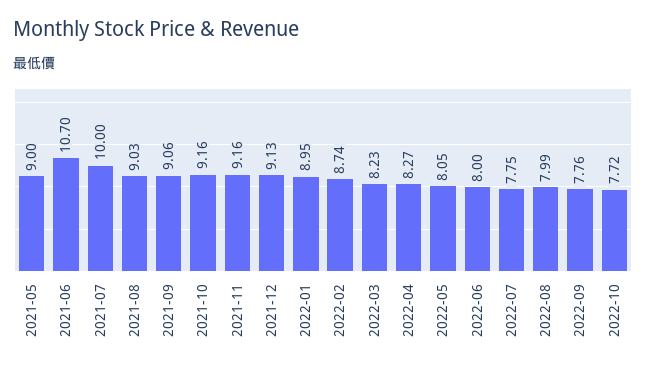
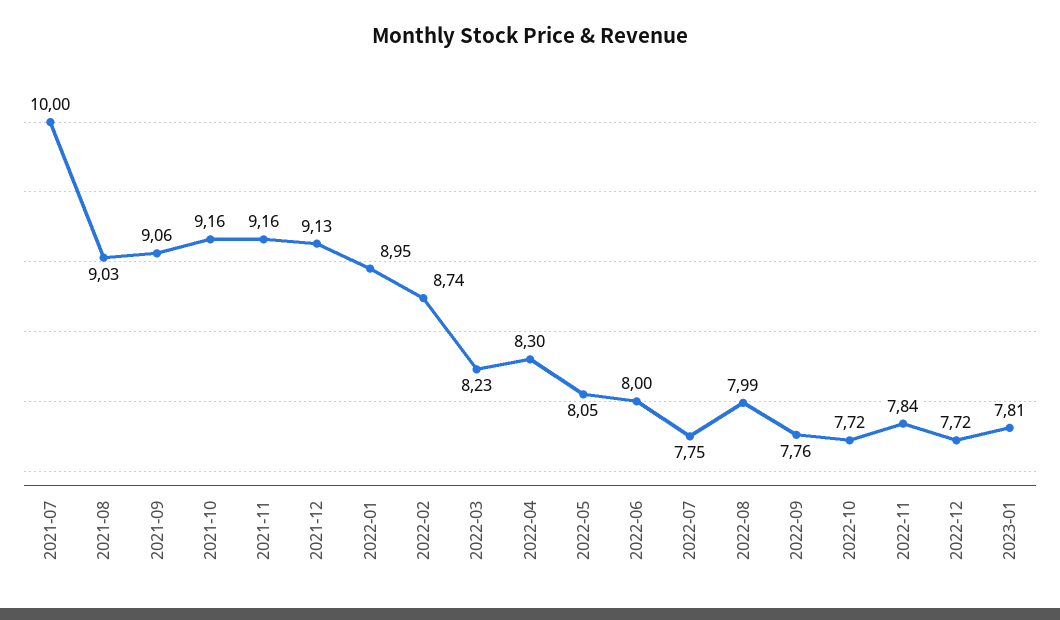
2021-05: 9 -> none
2021-06: 10.7 -> none
2022-04: 8.27 -> 8.3
2022-11: none -> 7.84
2022-12: none -> 7.72
2023-01: none -> 7.81

